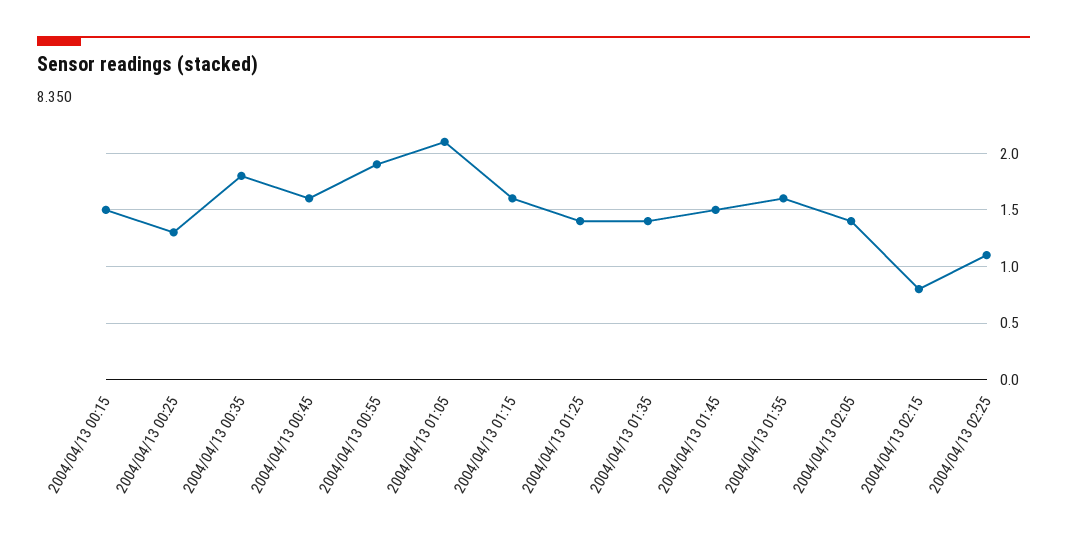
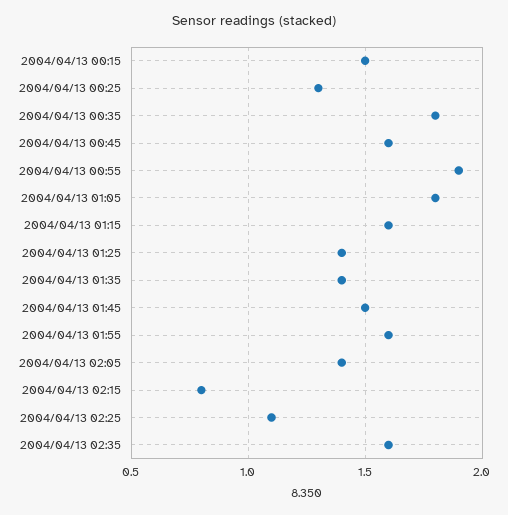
2004/04/13 01:05: 2.1 -> 1.8
2004/04/13 02:35: none -> 1.6

